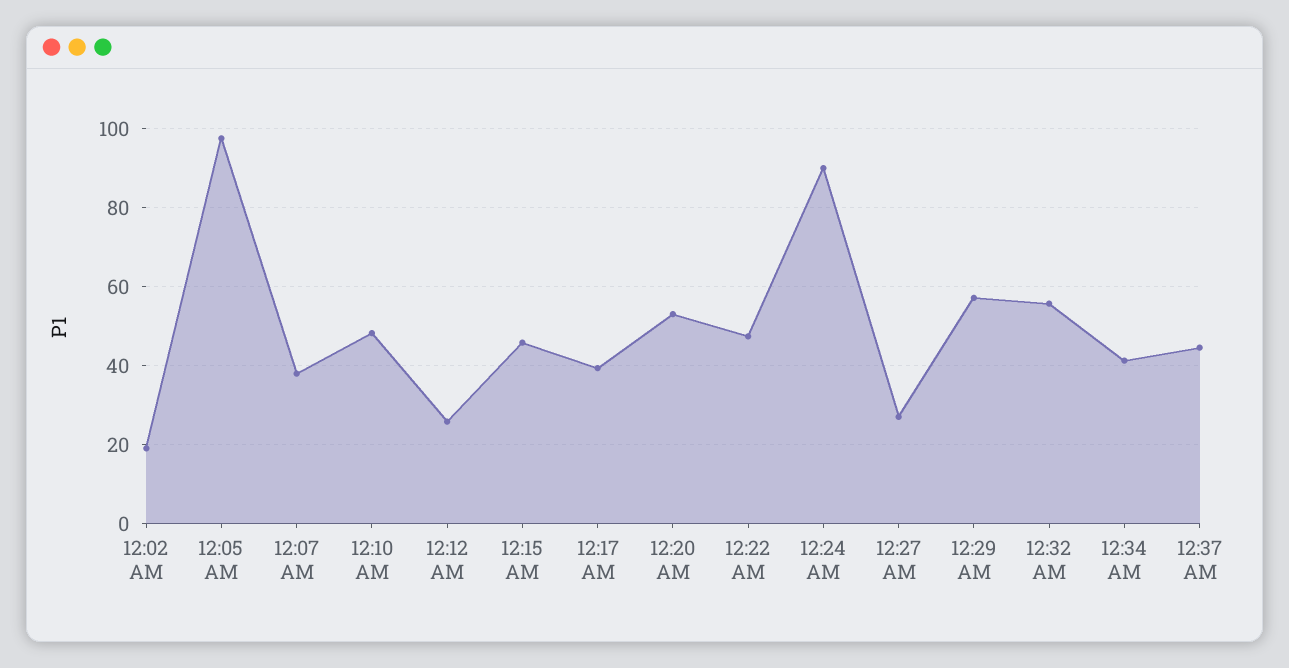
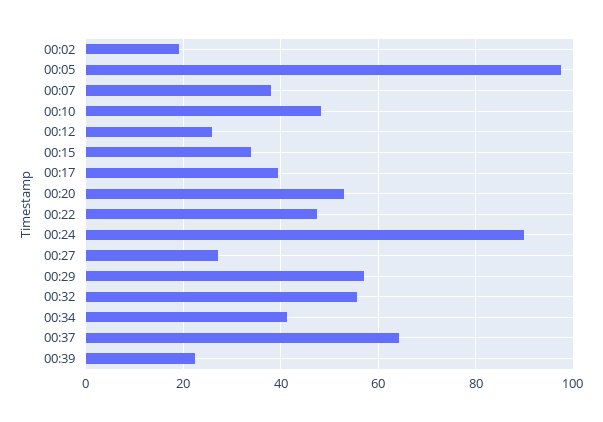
12:15 AM: 46 -> 34
12:37 AM: 44 -> 64
00:39: none -> 22

